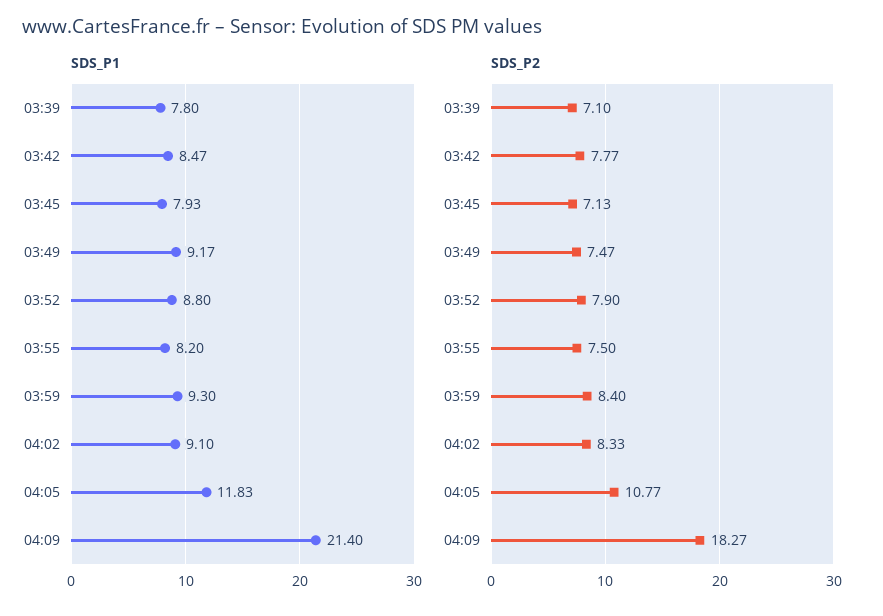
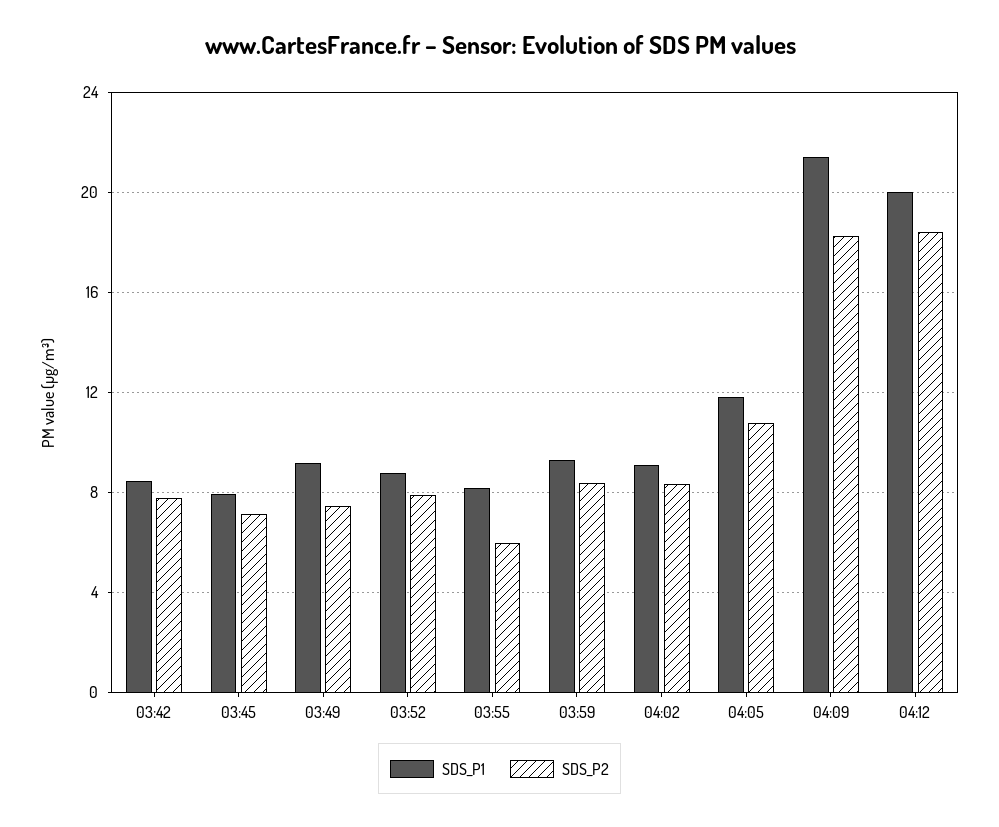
SDS_P1, 03:39: 7.8 -> none
SDS_P2, 03:39: 7.1 -> none
SDS_P2, 03:55: 7.5 -> 6
SDS_P1, 04:12: none -> 20
SDS_P2, 04:12: none -> 18.5

